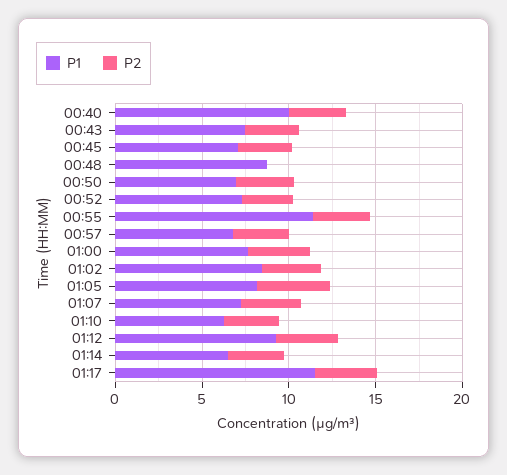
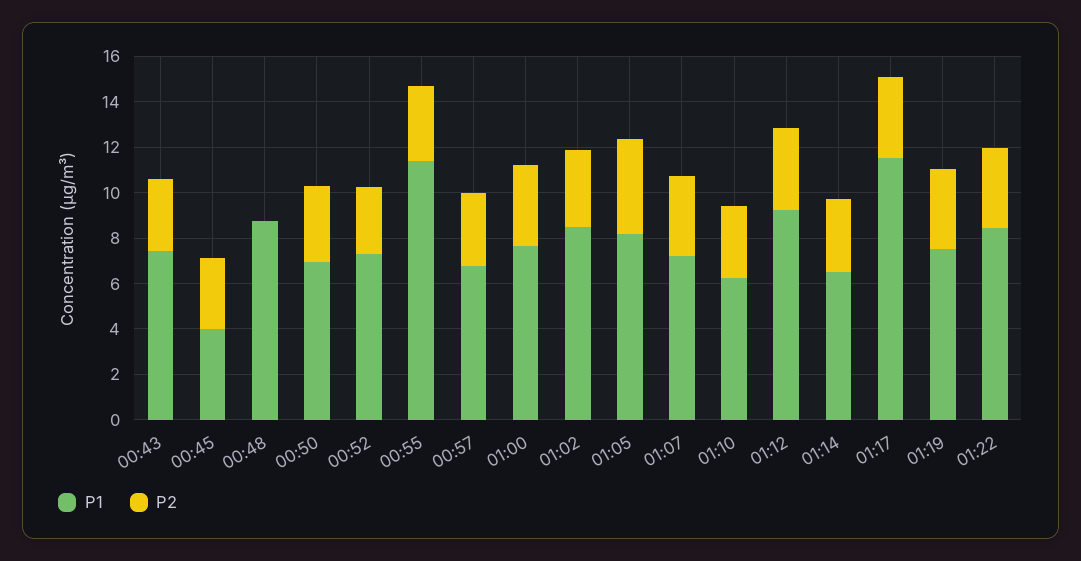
P1, 00:40: 10 -> none
P2, 00:40: 3 -> none
P1, 00:45: 7 -> 4
P1, 01:19: none -> 7.5
P2, 01:19: none -> 3.5
P1, 01:22: none -> 8.5
P2, 01:22: none -> 3.5

